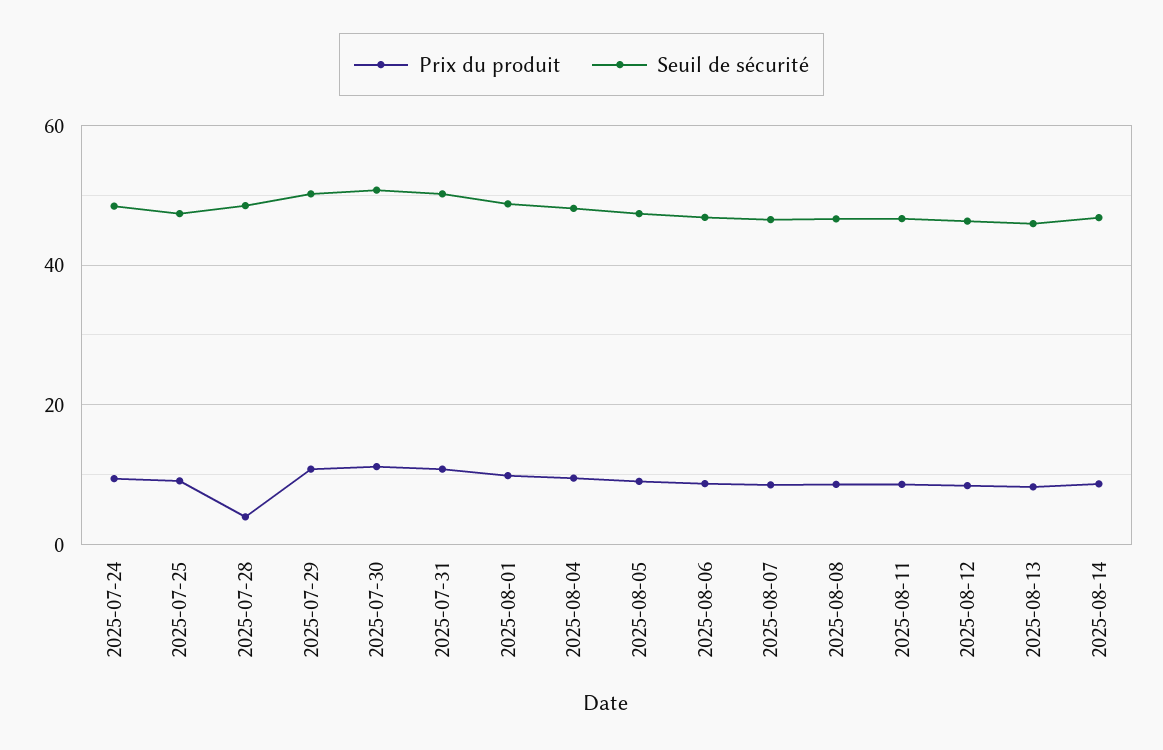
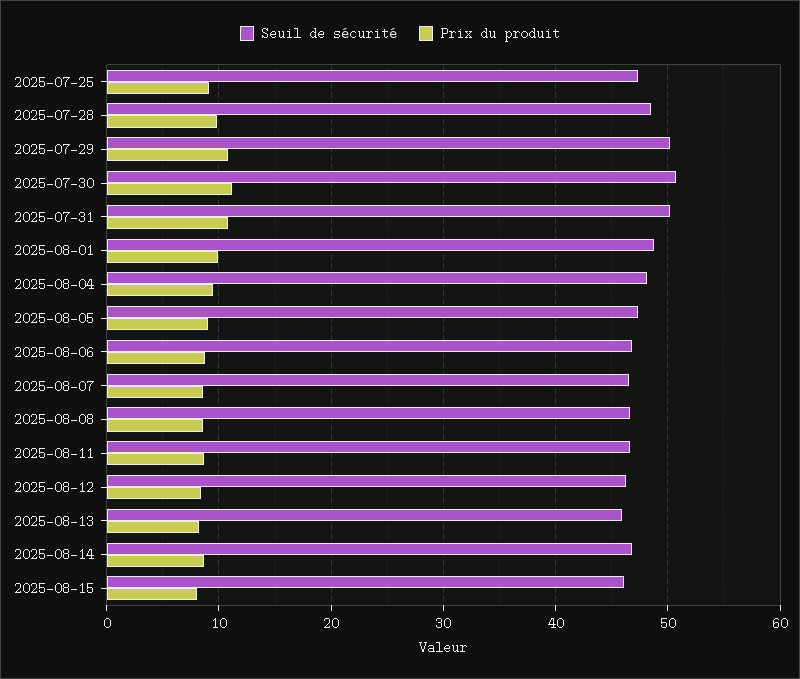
Prix du produit, 2025-07-24: 10 -> none
Seuil de sécurité, 2025-07-24: 48 -> none
Prix du produit, 2025-07-28: 4 -> 10
Seuil de sécurité, 2025-08-15: none -> 46
Prix du produit, 2025-08-15: none -> 8

